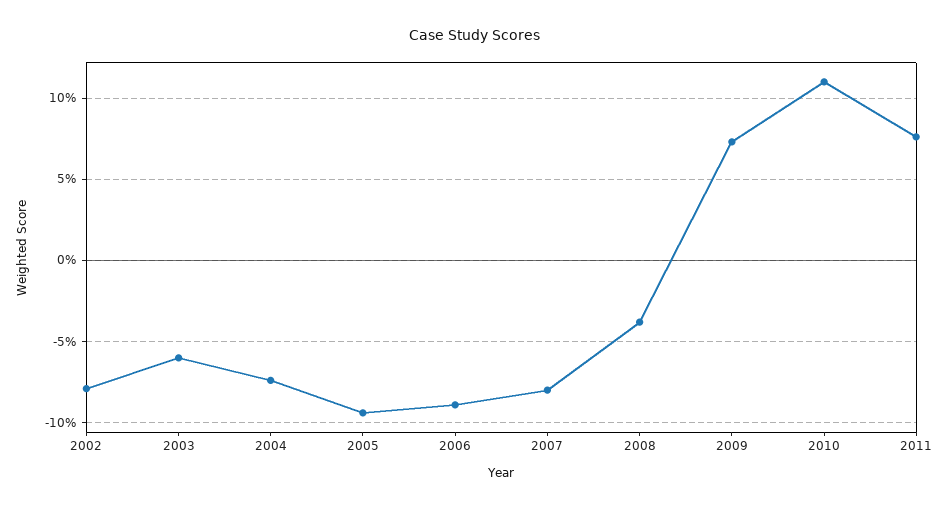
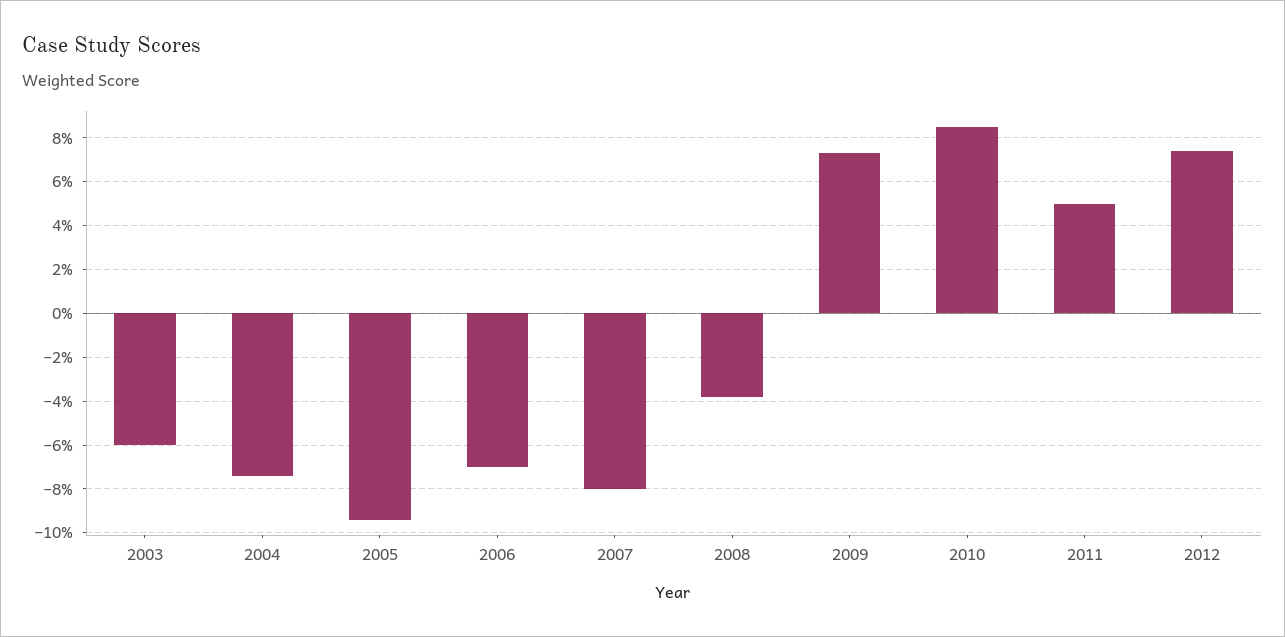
2002: -8 -> none
2006: -9 -> -7
2010: 11 -> 8.5
2011: 7.5 -> 5
2012: none -> 7.5

